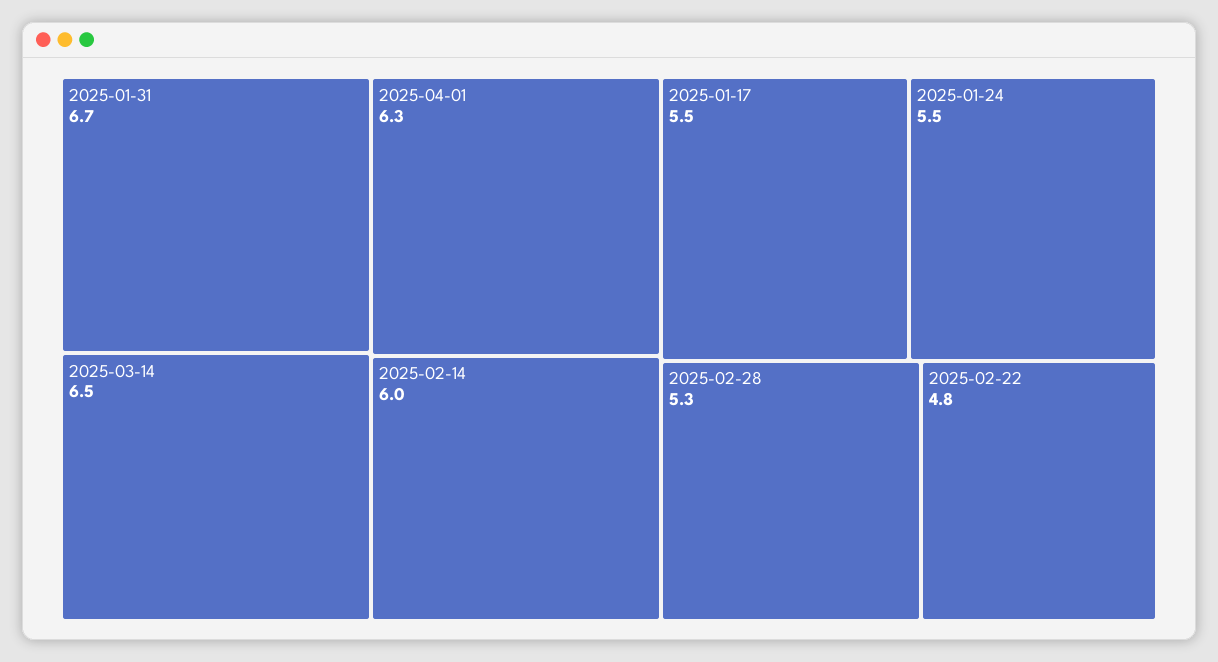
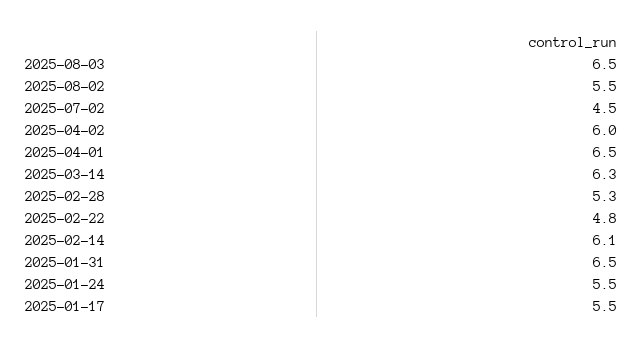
2025-01-31: 6.7 -> 6.5
2025-03-14: 6.5 -> 6.3
2025-04-01: 6.3 -> 6.5
2025-02-14: 6 -> 6.1
2025-08-03: none -> 6.5
2025-08-02: none -> 5.5
2025-07-02: none -> 4.5
2025-04-02: none -> 6

